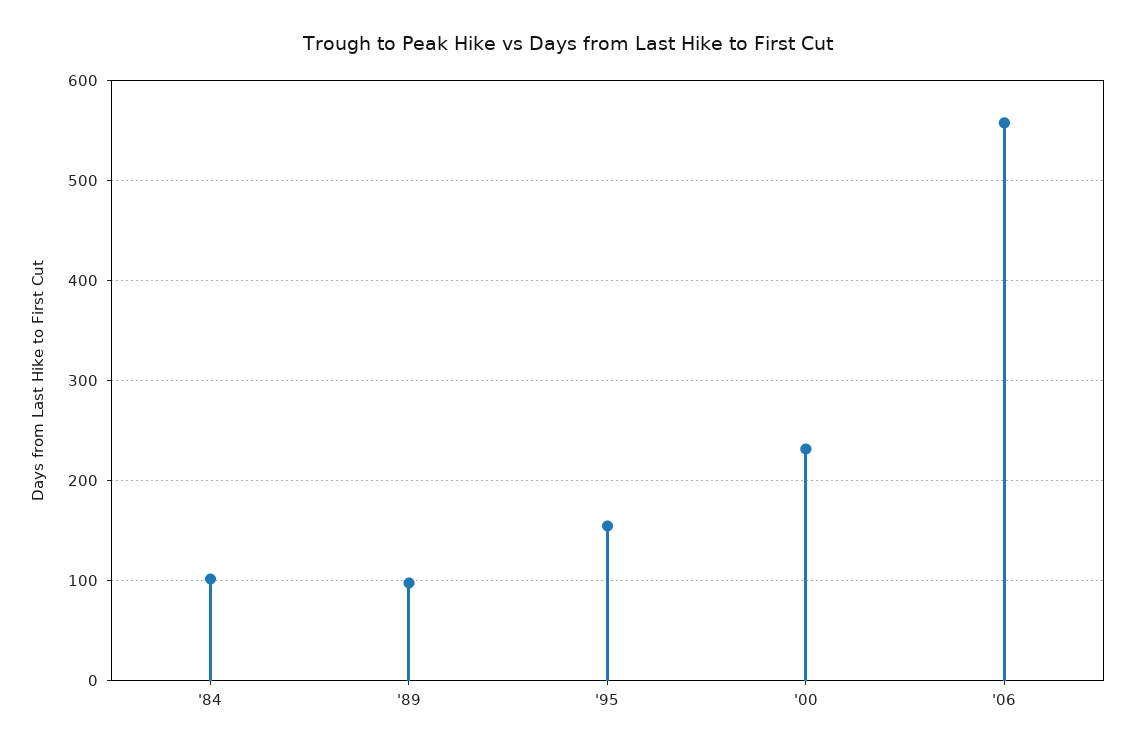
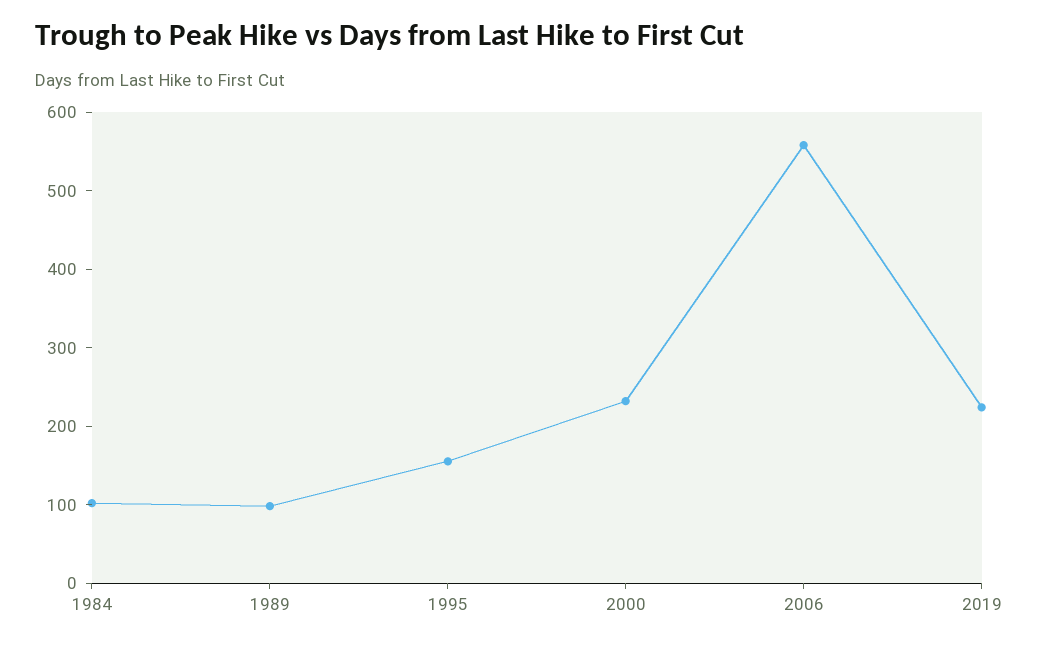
2019: none -> 220

